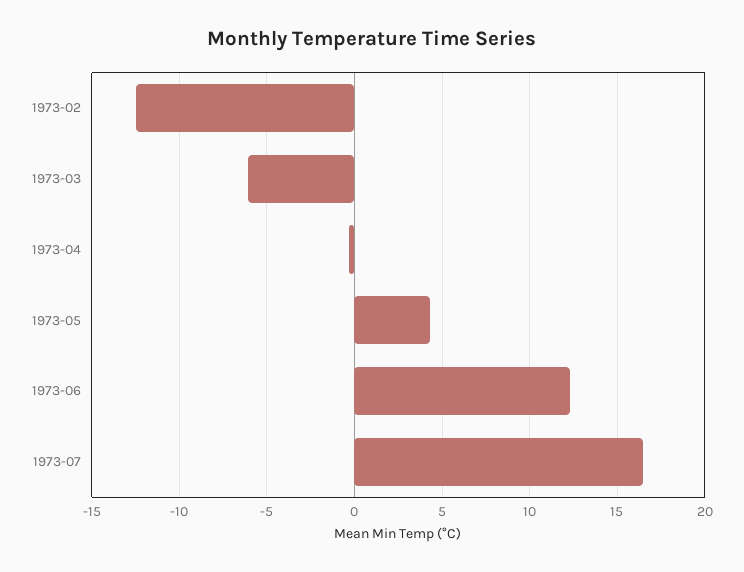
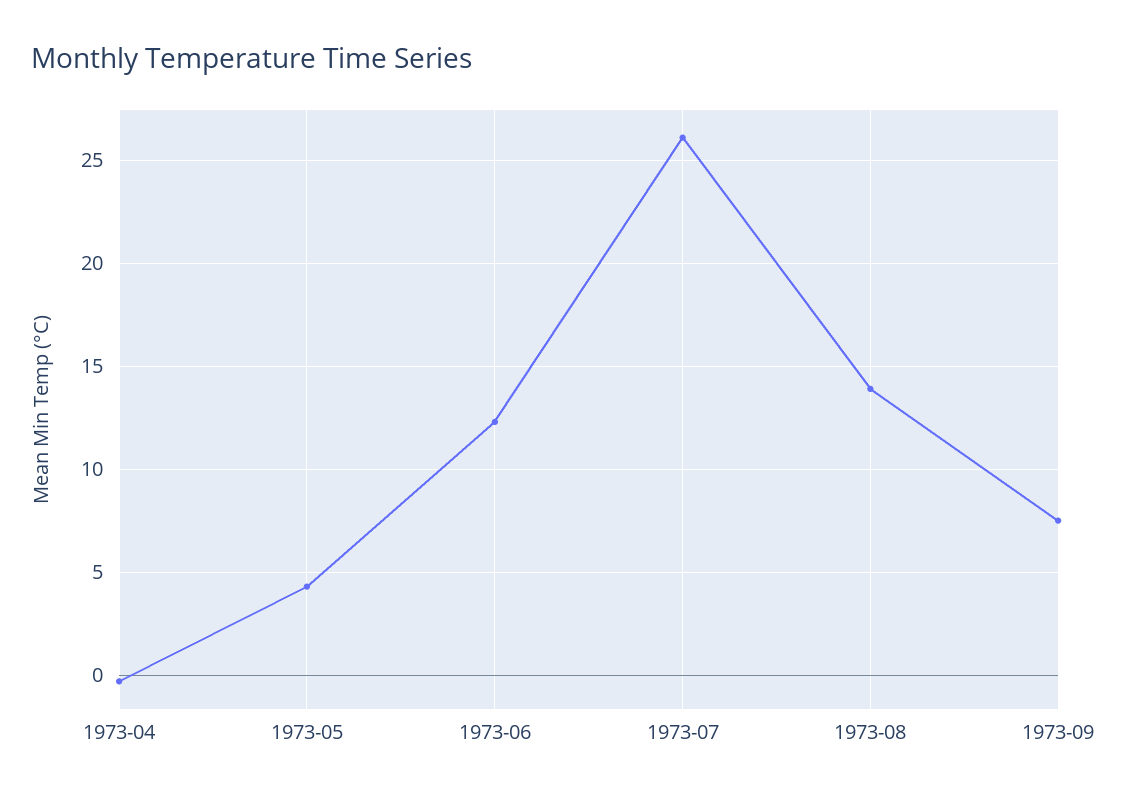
1973-02: -12.5 -> none
1973-03: -6 -> none
1973-07: 16.5 -> 26
1973-08: none -> 14
1973-09: none -> 7.5

